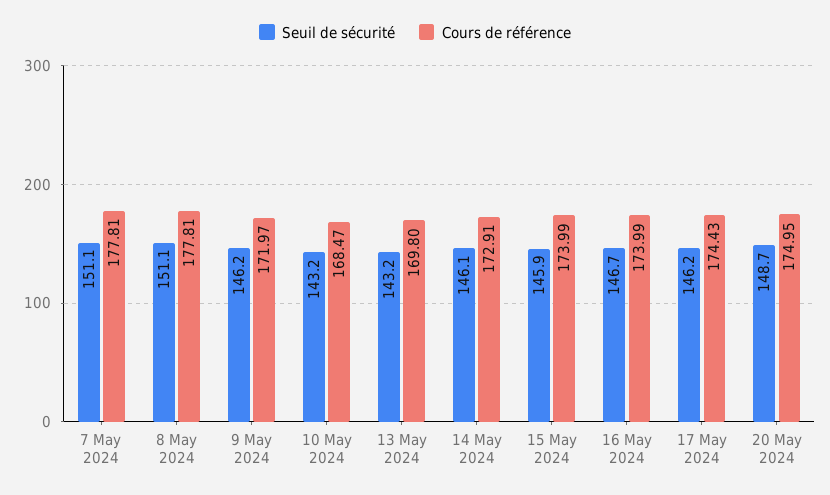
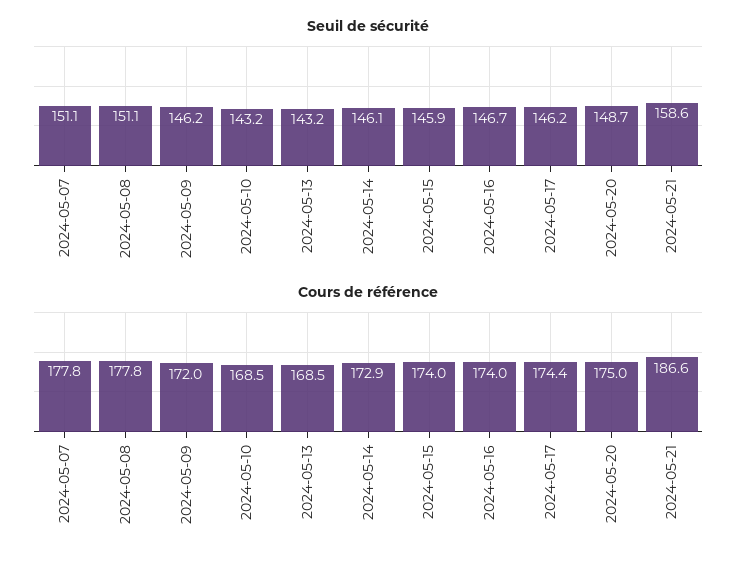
Cours de référence, 13 May 2024: 169.8 -> 168.5
Seuil de sécurité, 2024-05-21: none -> 158.6
Cours de référence, 2024-05-21: none -> 186.6

